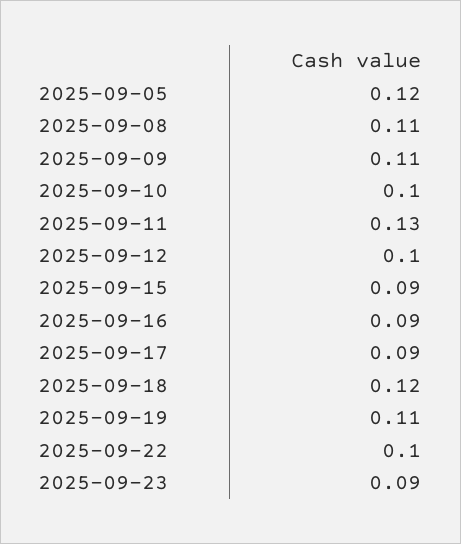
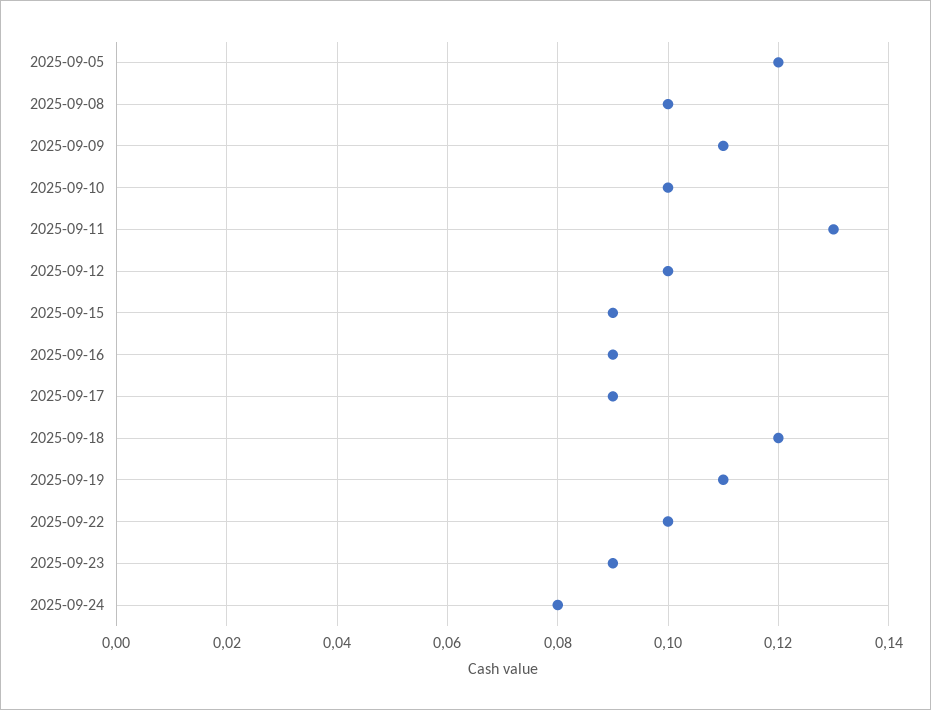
2025-09-08: 0.11 -> 0.1
2025-09-24: none -> 0.08

